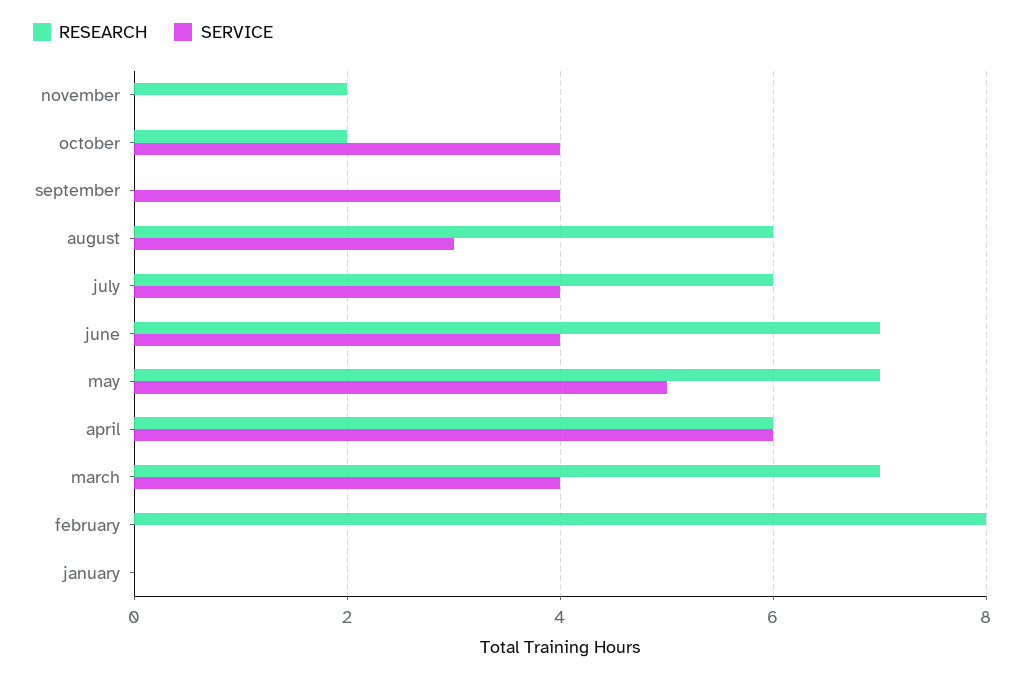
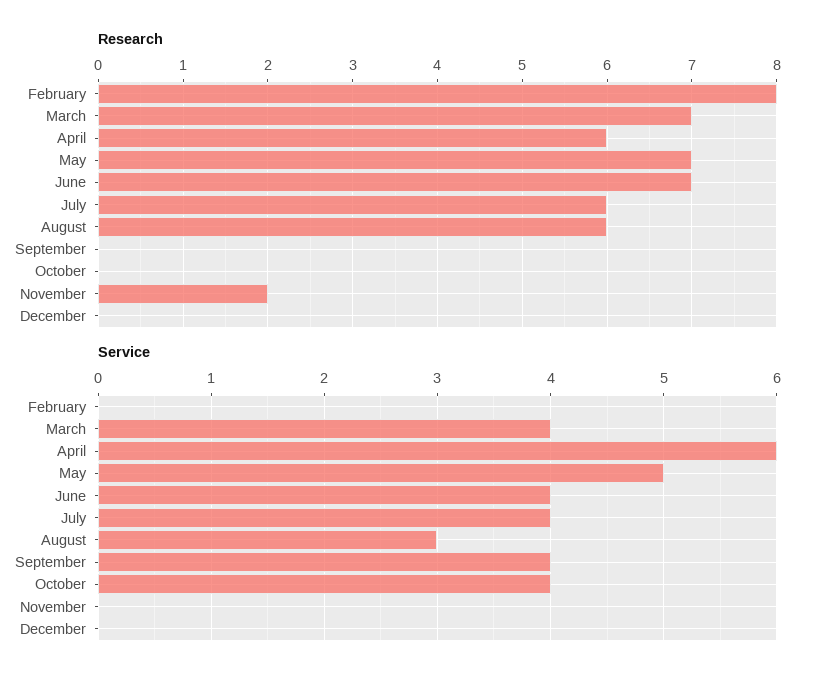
RESEARCH, october: 2 -> 0
RESEARCH, january: 0 -> none
SERVICE, january: 0 -> none
RESEARCH, December: none -> 0
SERVICE, December: none -> 0

